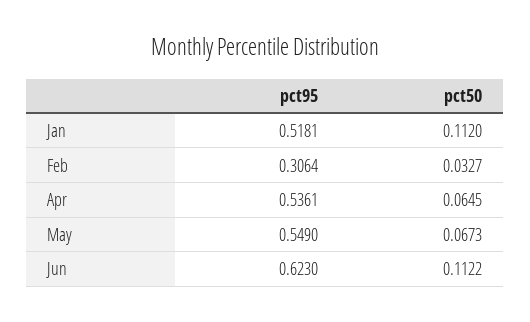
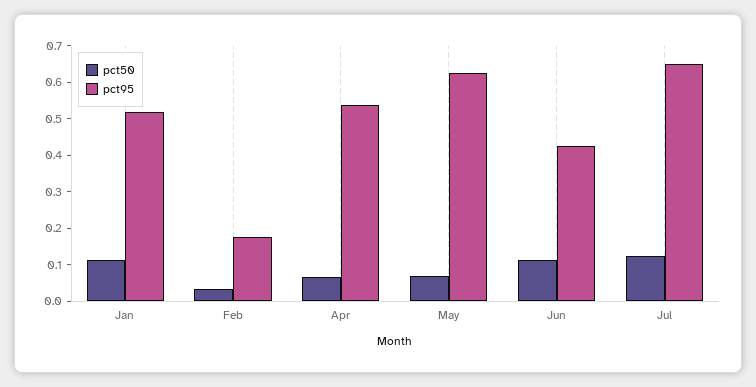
pct95, Feb: 0.3064 -> 0.175
pct95, May: 0.549 -> 0.625
pct95, Jun: 0.623 -> 0.425
pct50, Jul: none -> 0.125
pct95, Jul: none -> 0.65

